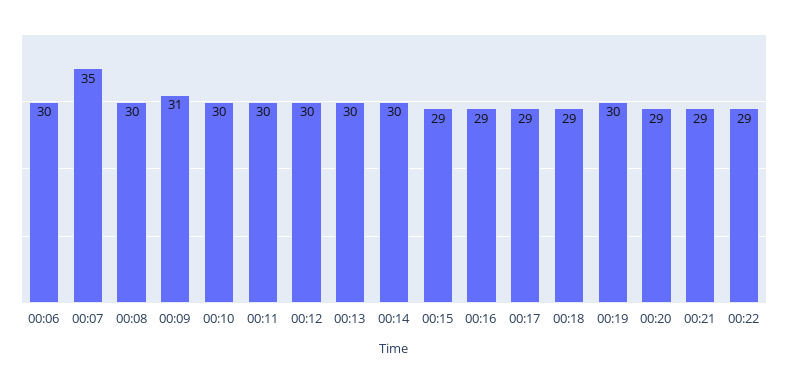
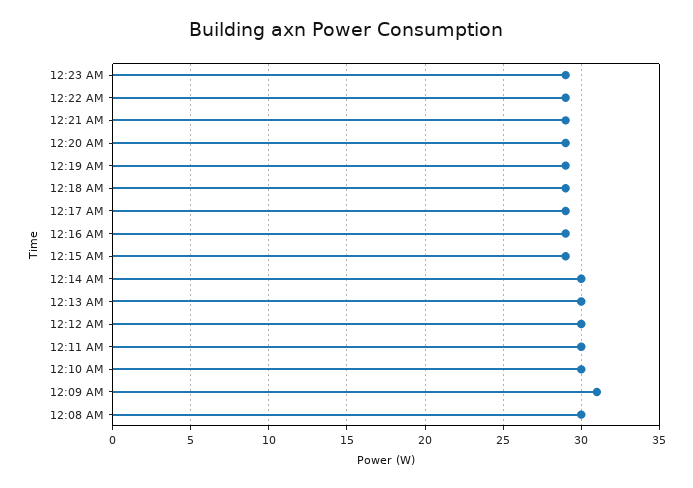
00:06: 30 -> none
00:07: 35 -> none
00:19: 30 -> 29
12:23 AM: none -> 29

